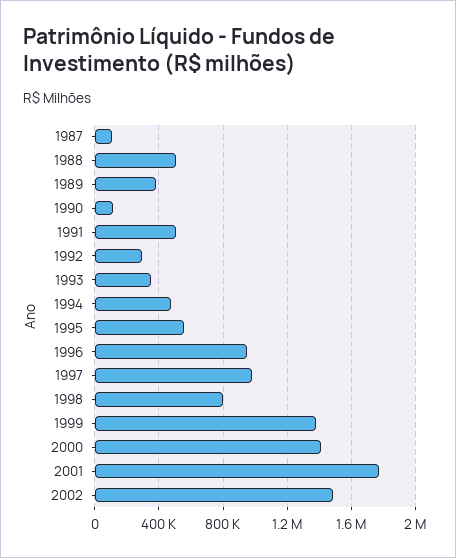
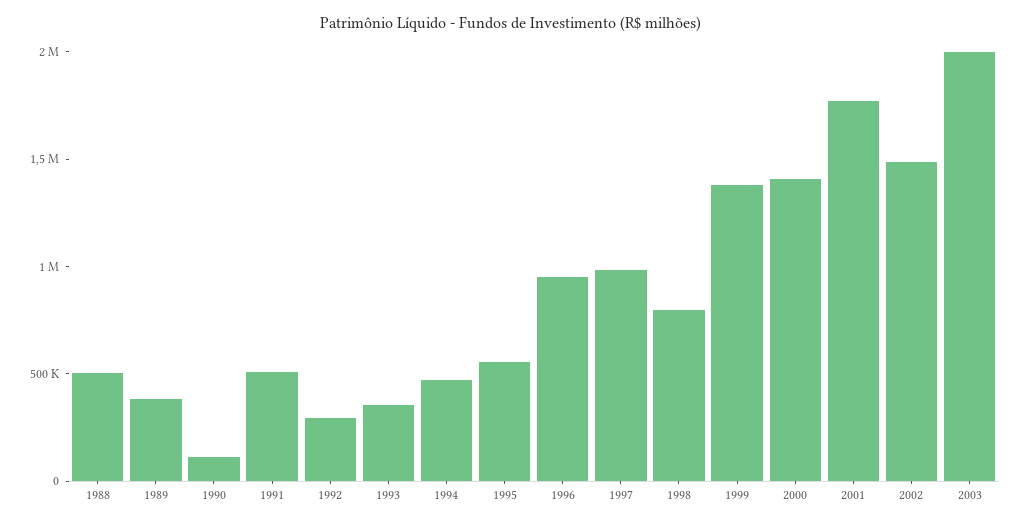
1987: 100000 -> none
2003: none -> 2000000

